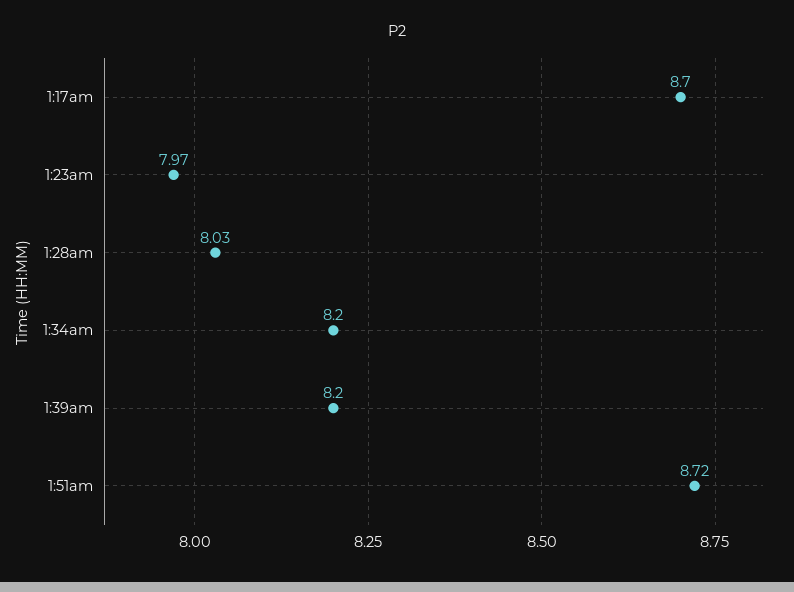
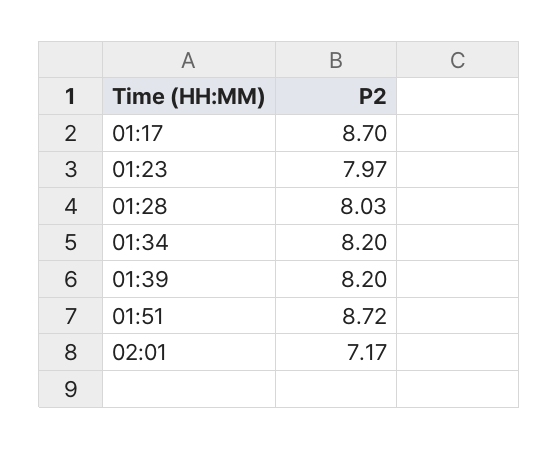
02:01: none -> 7.17

